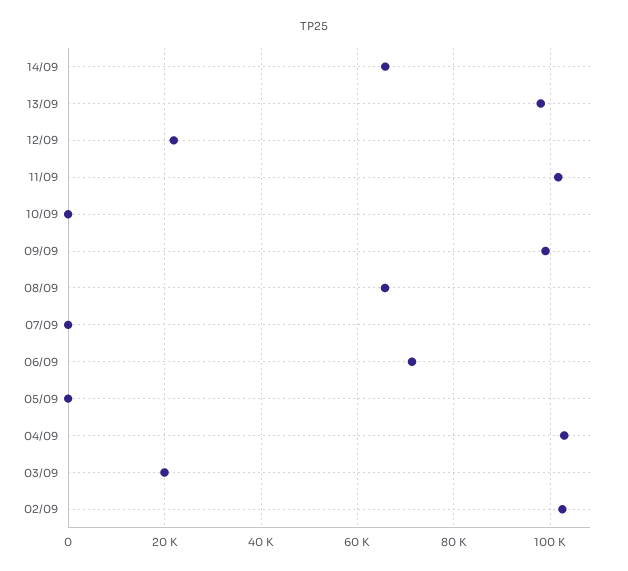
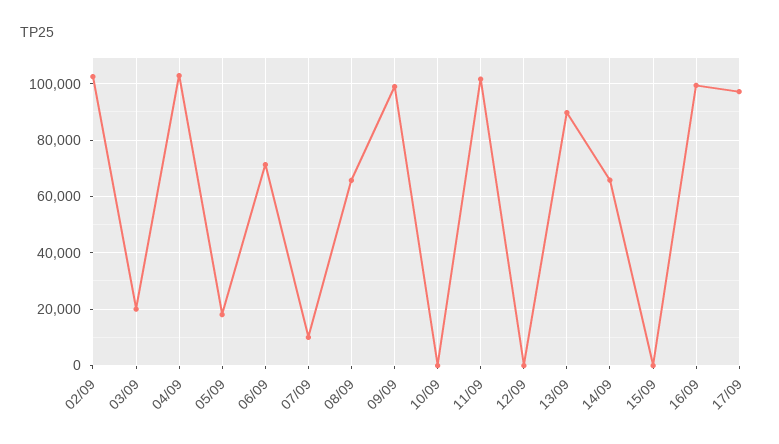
13/09: 98000 -> 90000
12/09: 22000 -> 0
07/09: 0 -> 10000
05/09: 0 -> 17500
15/09: none -> 0
16/09: none -> 100000
17/09: none -> 97500

